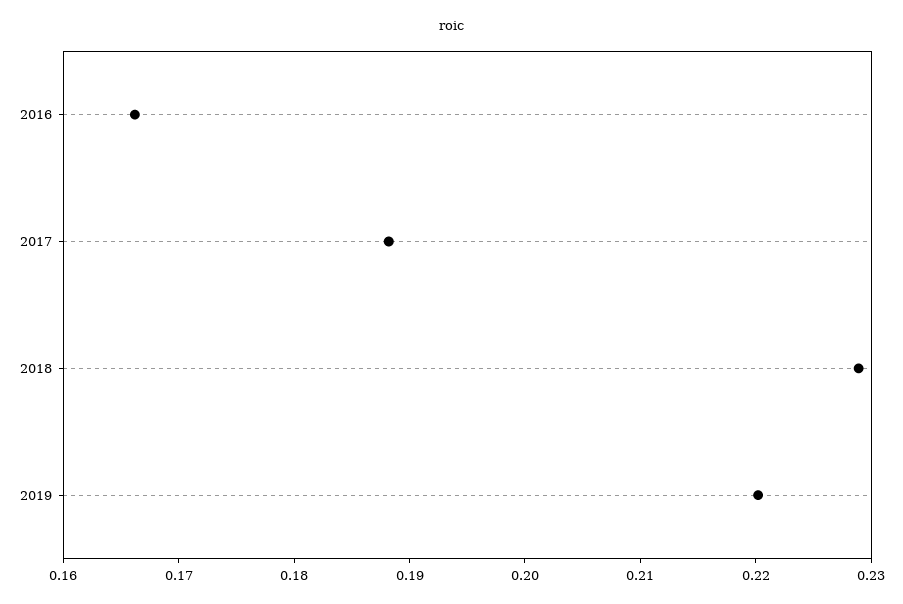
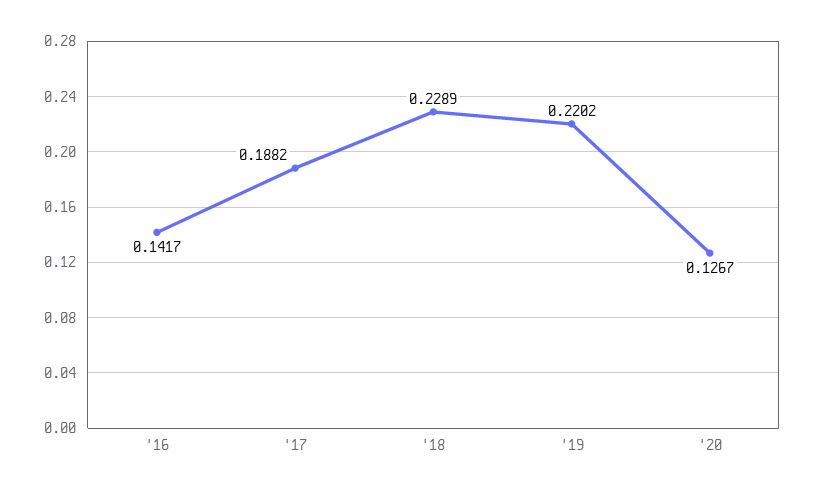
2016: 0.166 -> 0.1417
'20: none -> 0.1267

